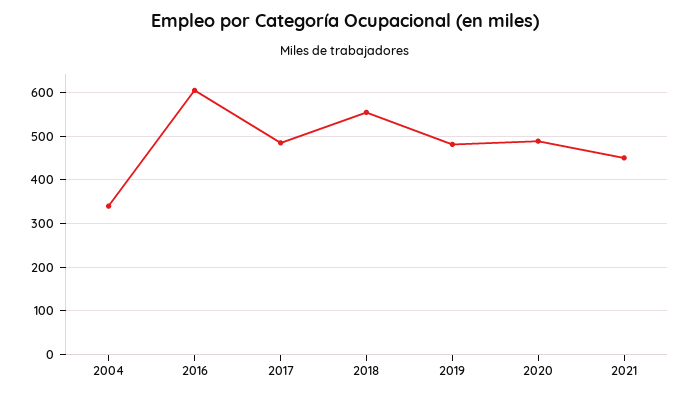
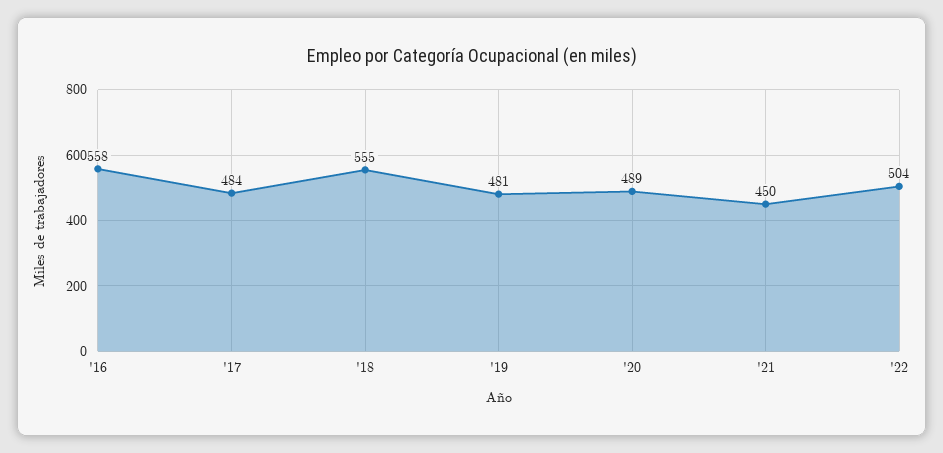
2004: 340 -> none
2016: 600 -> 558
'22: none -> 504

